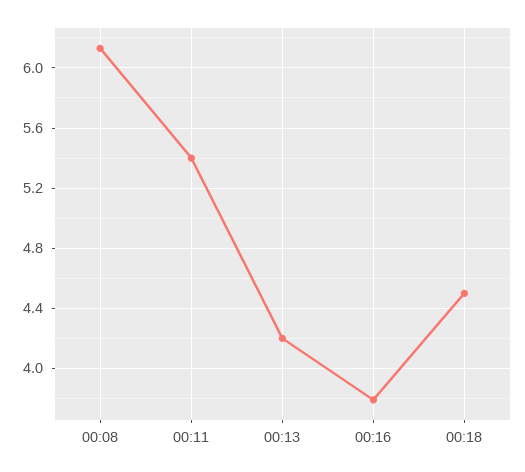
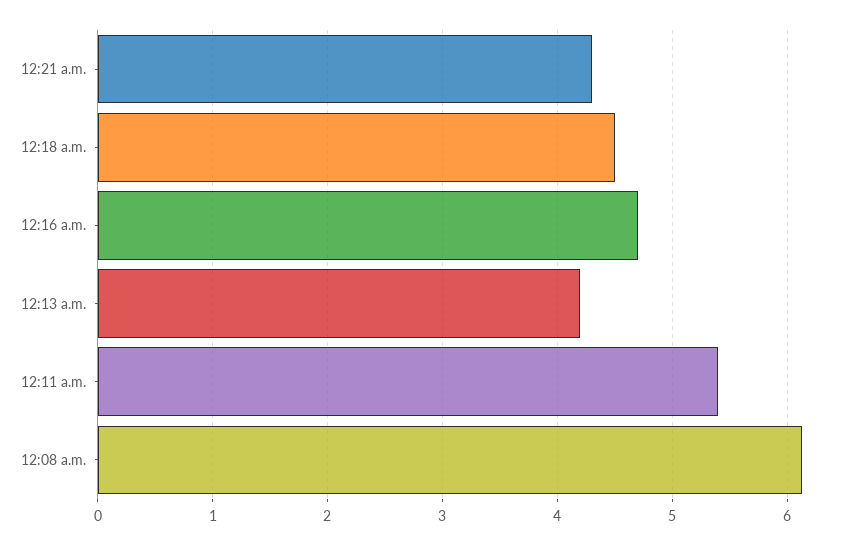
00:16: 3.8 -> 4.7
12:21 a.m.: none -> 4.3

